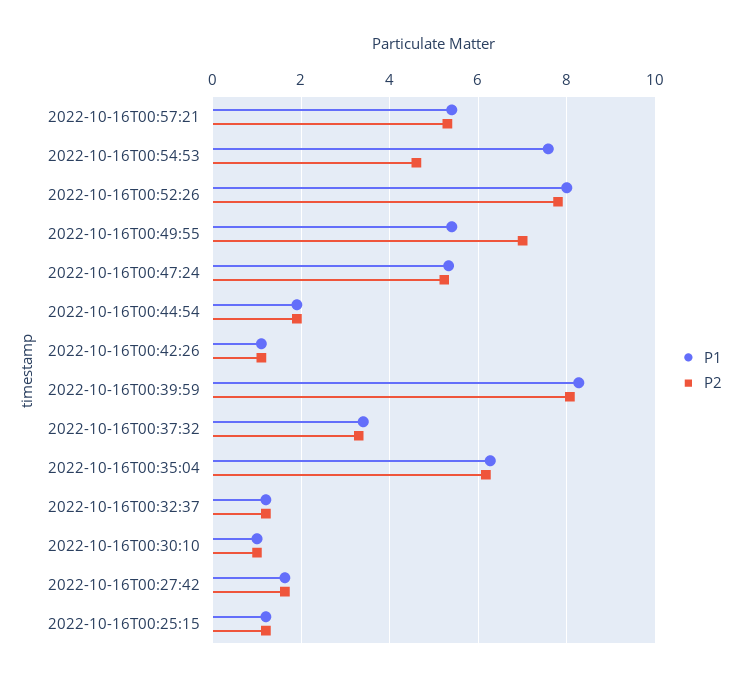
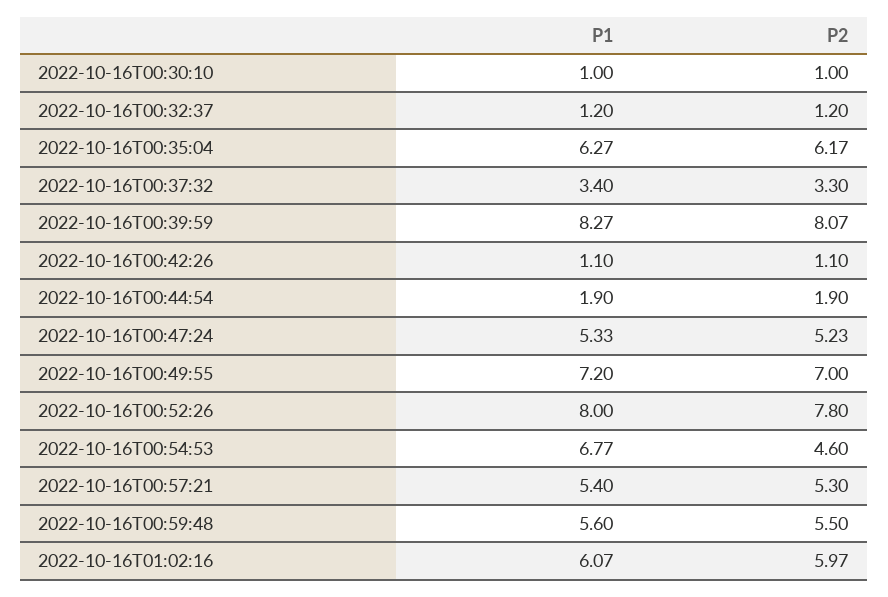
P1, 2022-10-16T00:54:53: 7.6 -> 6.77
P1, 2022-10-16T00:49:55: 5.4 -> 7.2
P1, 2022-10-16T00:27:42: 1.6 -> none
P2, 2022-10-16T00:27:42: 1.6 -> none
P1, 2022-10-16T00:25:15: 1.2 -> none
P2, 2022-10-16T00:25:15: 1.2 -> none
P1, 2022-10-16T00:59:48: none -> 5.6
P2, 2022-10-16T00:59:48: none -> 5.5
P1, 2022-10-16T01:02:16: none -> 6.07
P2, 2022-10-16T01:02:16: none -> 5.97

